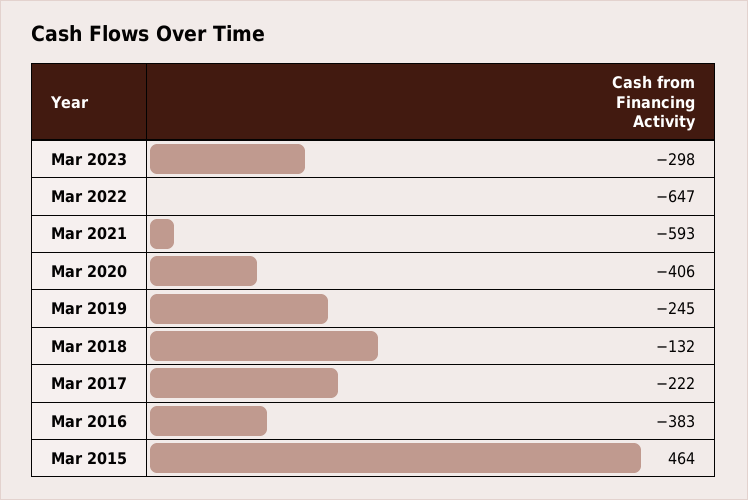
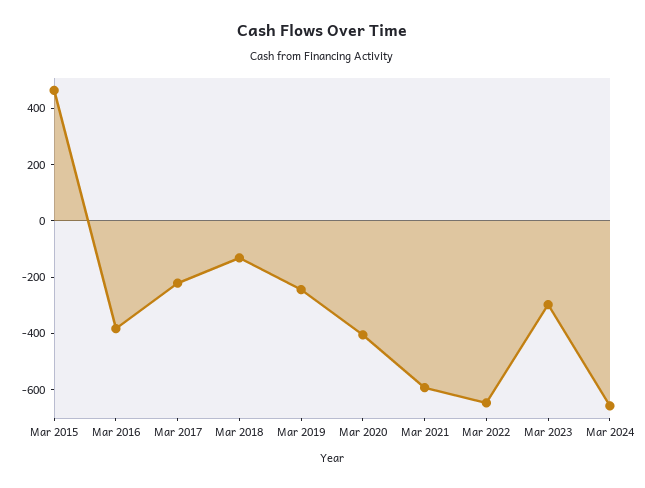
Mar 2024: none -> -650

